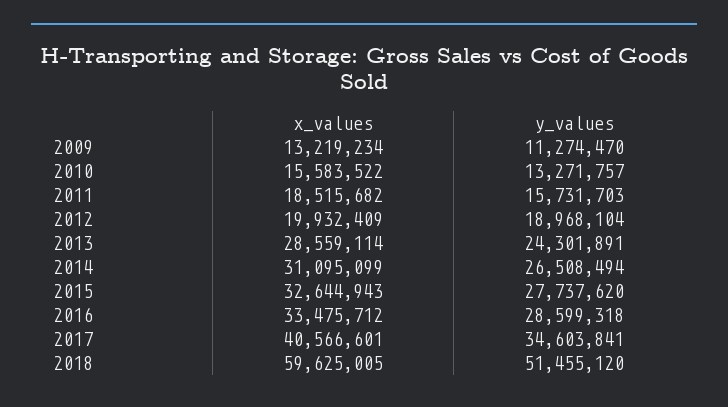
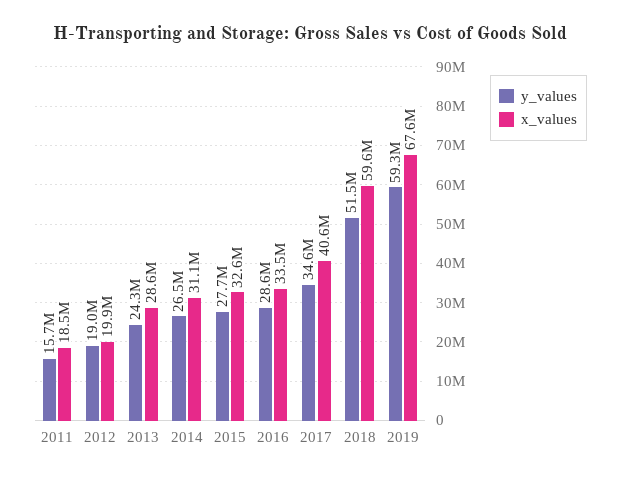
x_values, 2009: 13219234 -> none
y_values, 2009: 11274470 -> none
x_values, 2010: 15583522 -> none
y_values, 2010: 13271757 -> none
y_values, 2019: none -> 59300000
x_values, 2019: none -> 67600000

